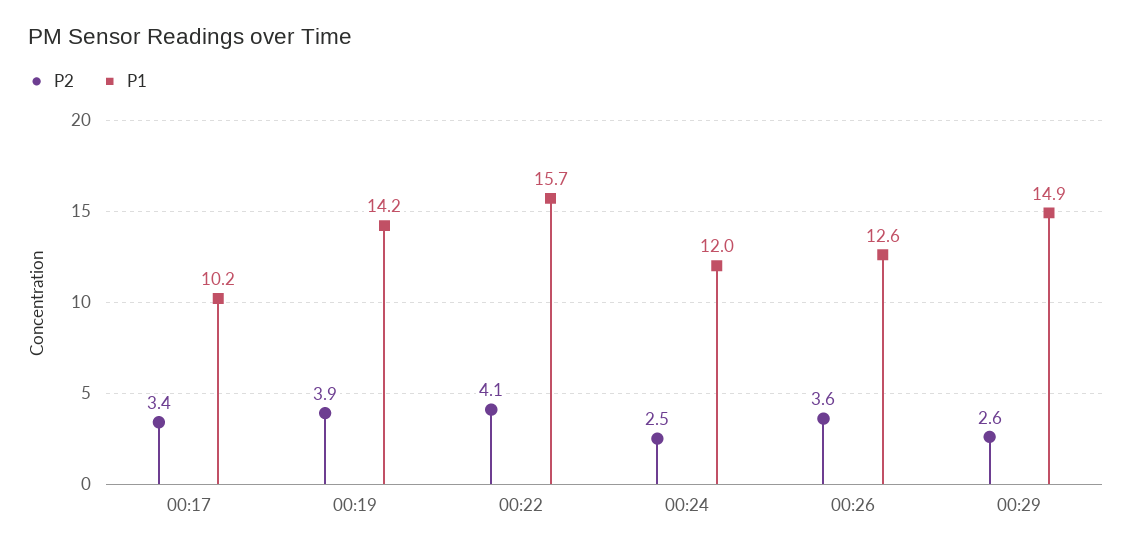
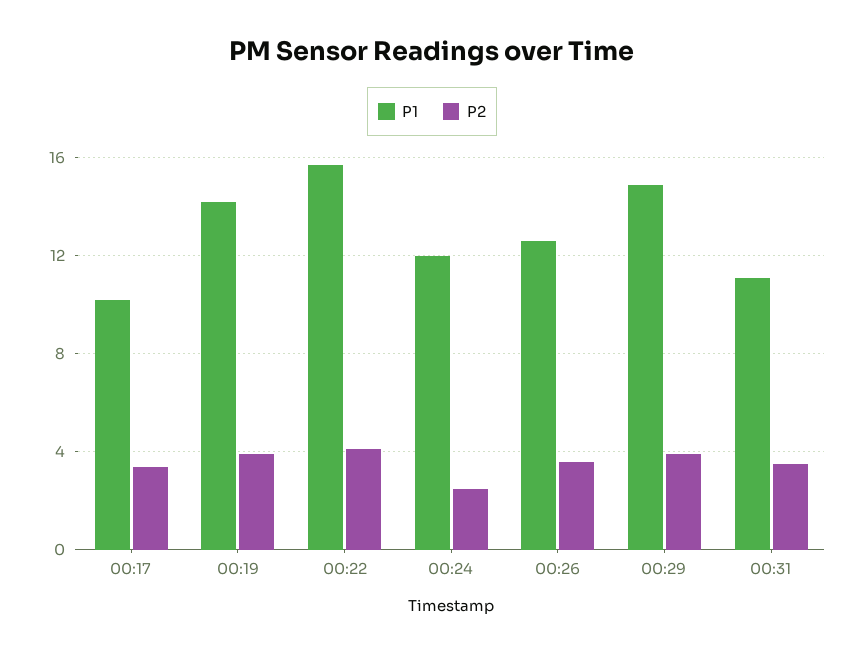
P2, 00:29: 2.6 -> 4
P1, 00:31: none -> 11
P2, 00:31: none -> 3.5

